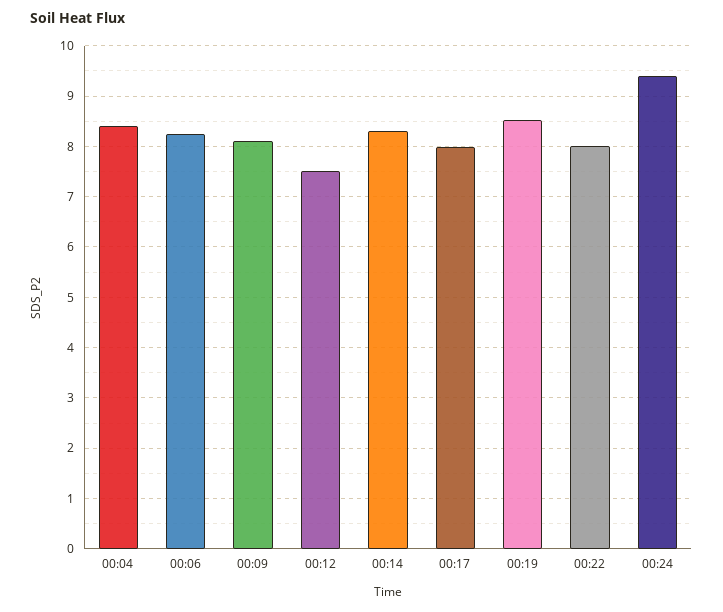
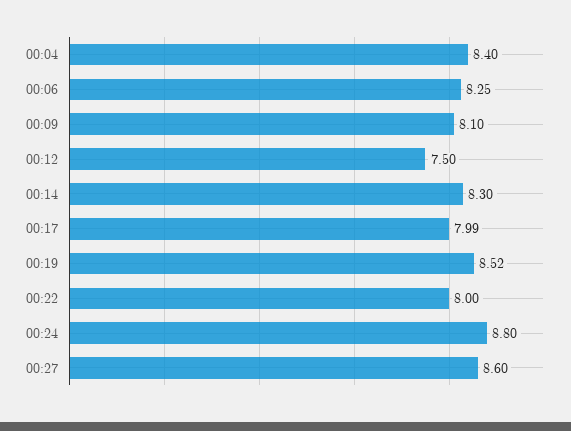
00:24: 9.4 -> 8.8
00:27: none -> 8.6

